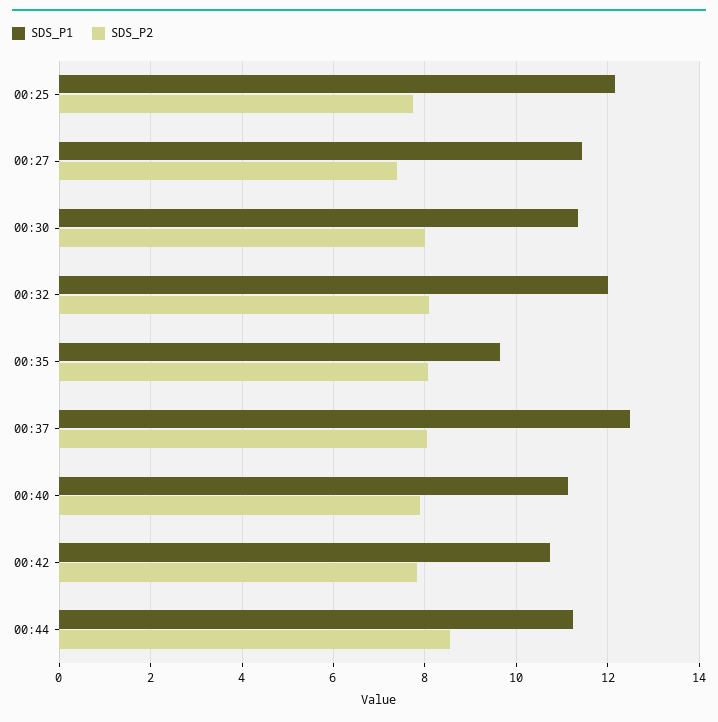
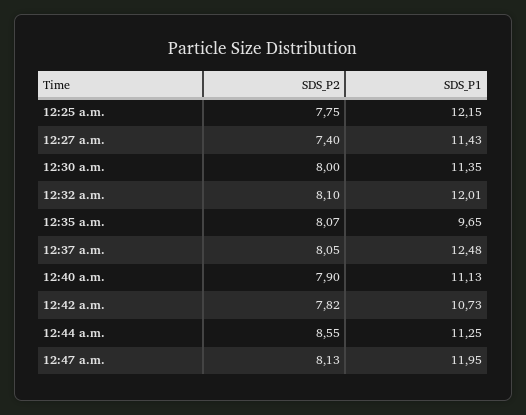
SDS_P2, 12:47 a.m.: none -> 8.13
SDS_P1, 12:47 a.m.: none -> 11.95

